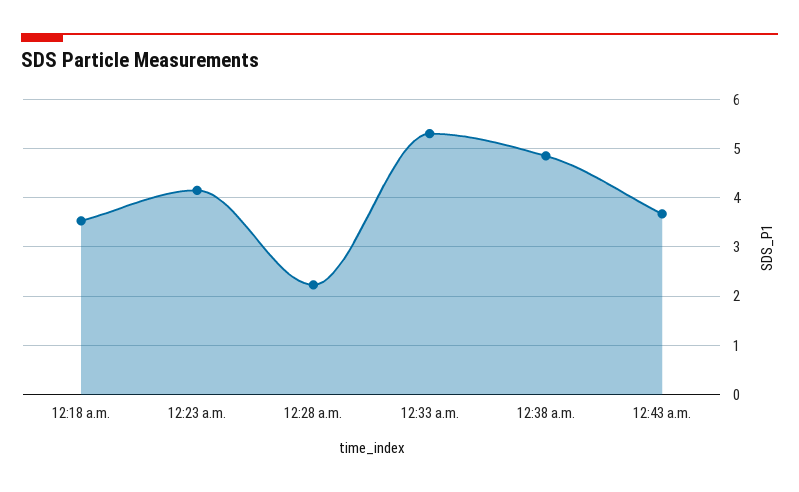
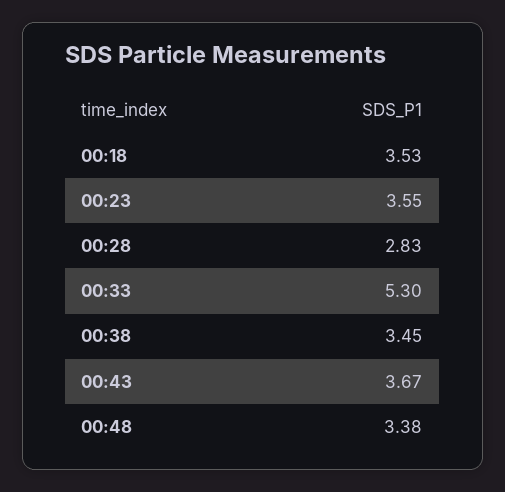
12:23 a.m.: 4.2 -> 3.55
12:28 a.m.: 2.2 -> 2.83
12:38 a.m.: 4.8 -> 3.45
00:48: none -> 3.38

